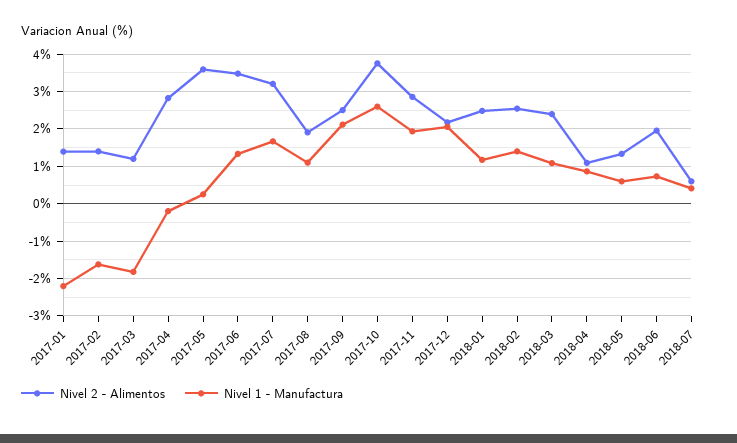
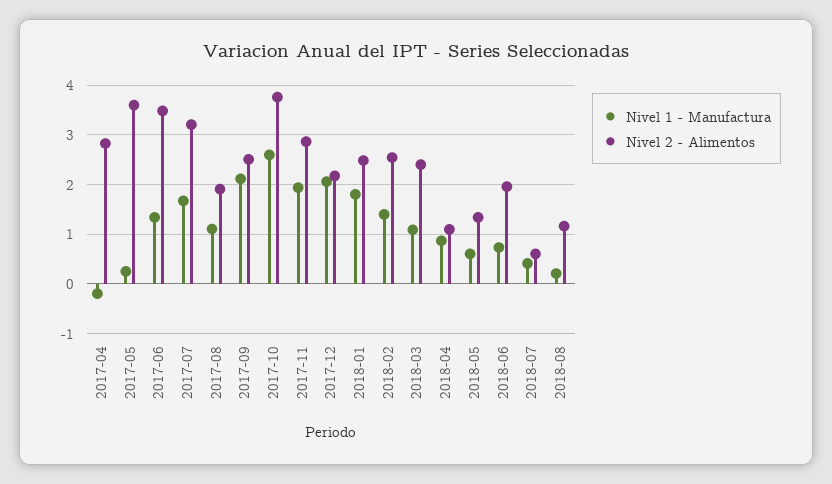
Nivel 2 - Alimentos, 2017-01: 1.4 -> none
Nivel 1 - Manufactura, 2017-01: -2.2 -> none
Nivel 2 - Alimentos, 2017-02: 1.4 -> none
Nivel 1 - Manufactura, 2017-02: -1.6 -> none
Nivel 2 - Alimentos, 2017-03: 1.2 -> none
Nivel 1 - Manufactura, 2017-03: -1.8 -> none
Nivel 1 - Manufactura, 2018-01: 1.2 -> 1.8
Nivel 1 - Manufactura, 2018-08: none -> 0.2
Nivel 2 - Alimentos, 2018-08: none -> 1.2

